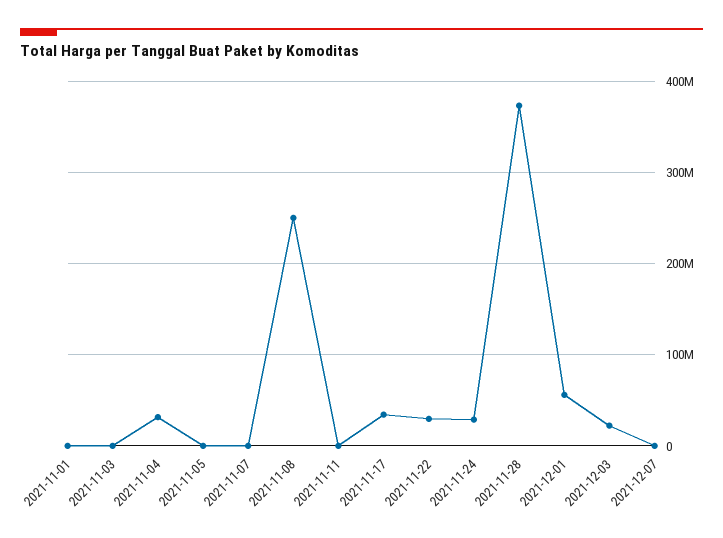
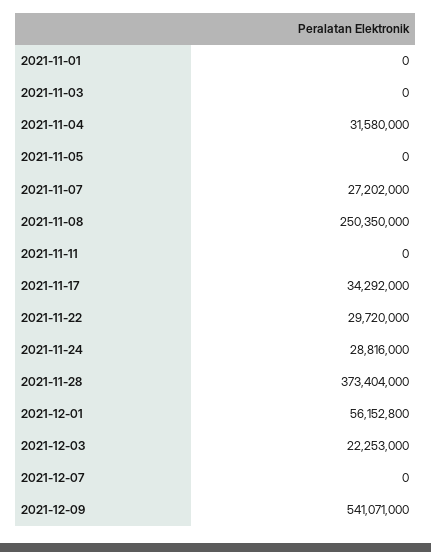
2021-11-07: 0 -> 27202000
2021-12-09: none -> 541071000

